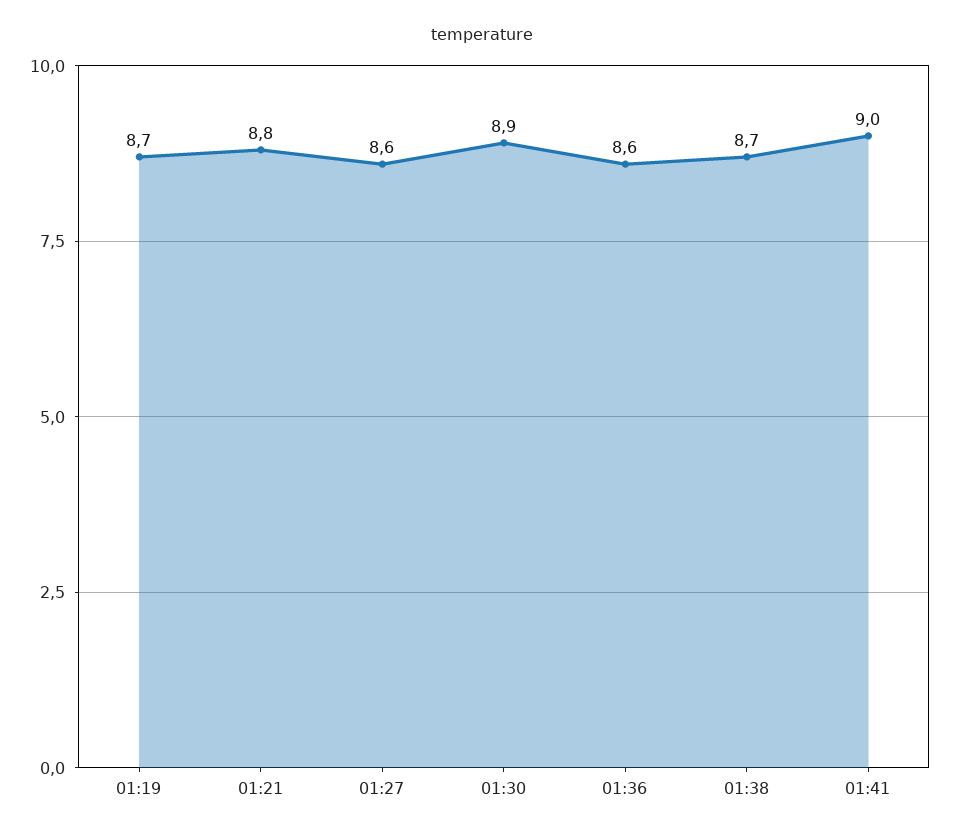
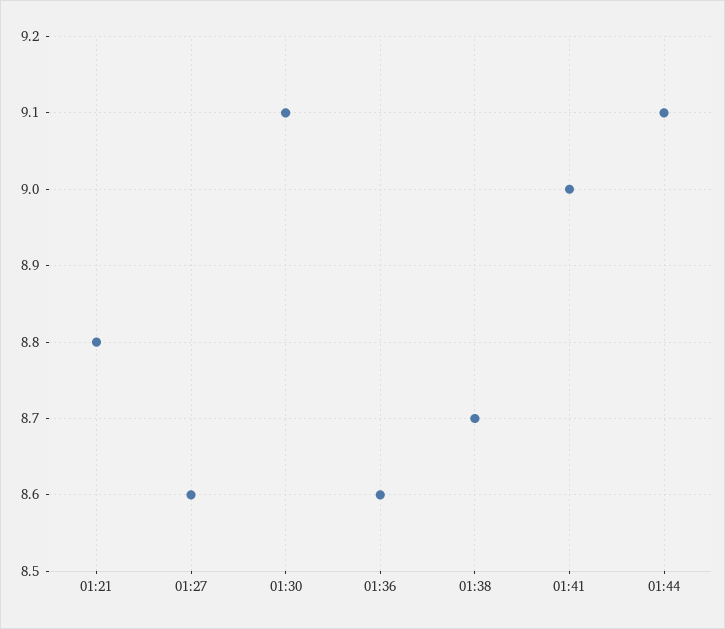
01:19: 8.7 -> none
01:30: 8.9 -> 9.1
01:44: none -> 9.1

